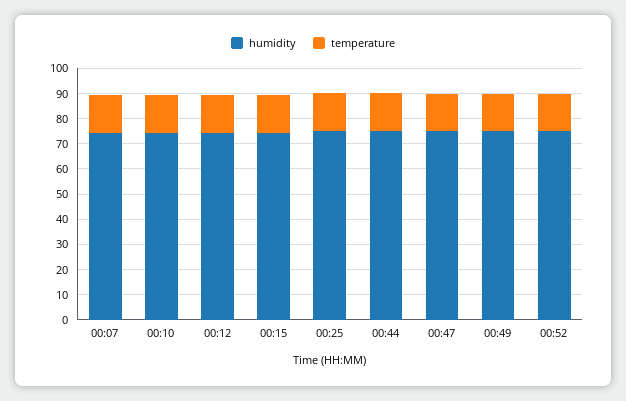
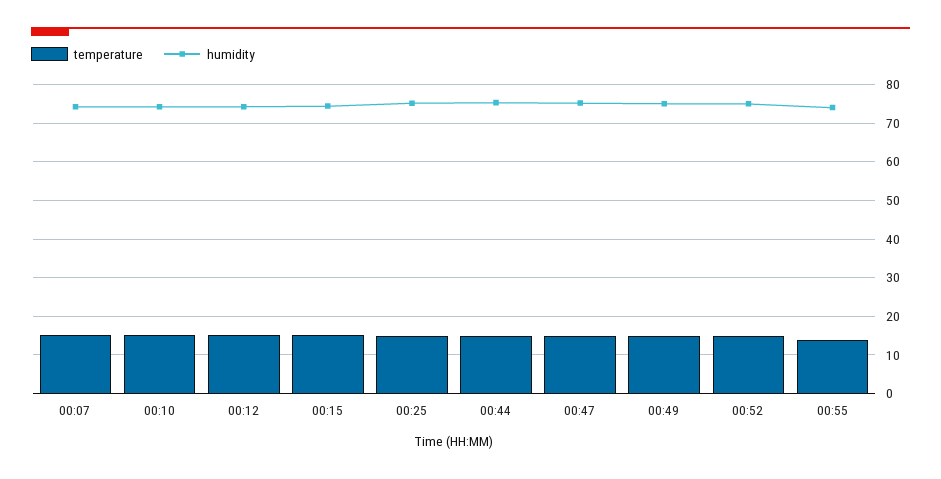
temperature, 00:55: none -> 14
humidity, 00:55: none -> 74

